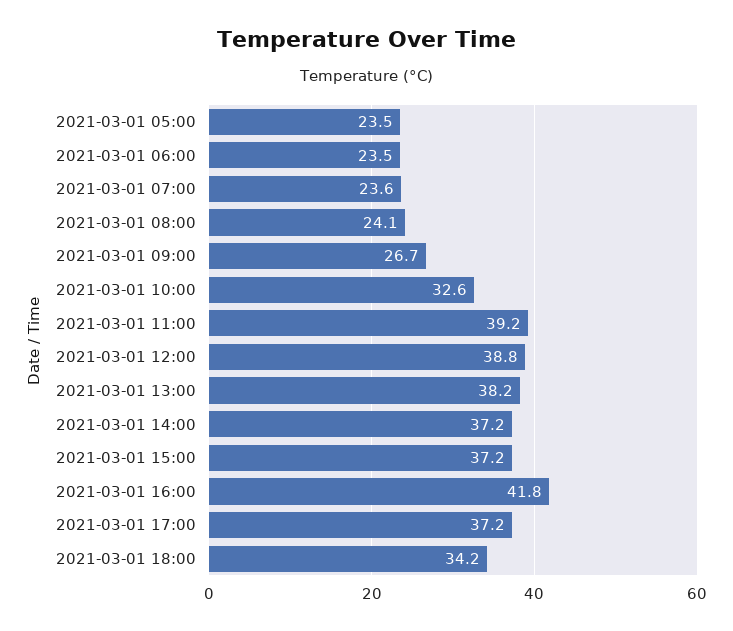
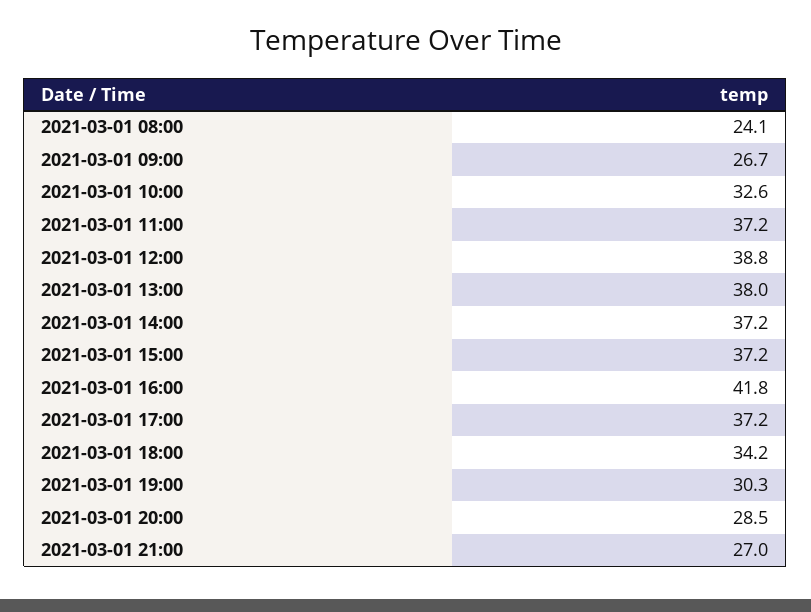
2021-03-01 05:00: 23.5 -> none
2021-03-01 06:00: 23.5 -> none
2021-03-01 07:00: 23.6 -> none
2021-03-01 11:00: 39.2 -> 37.2
2021-03-01 13:00: 38.2 -> 38
2021-03-01 19:00: none -> 30.3
2021-03-01 20:00: none -> 28.5
2021-03-01 21:00: none -> 27

